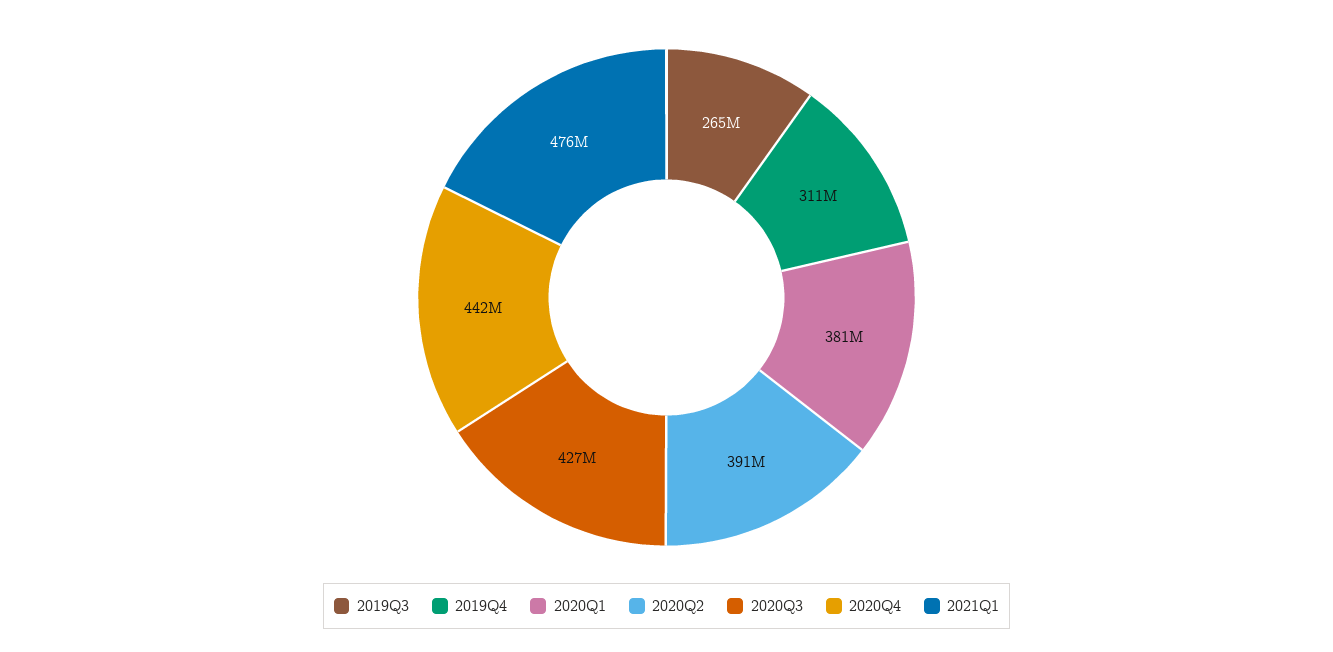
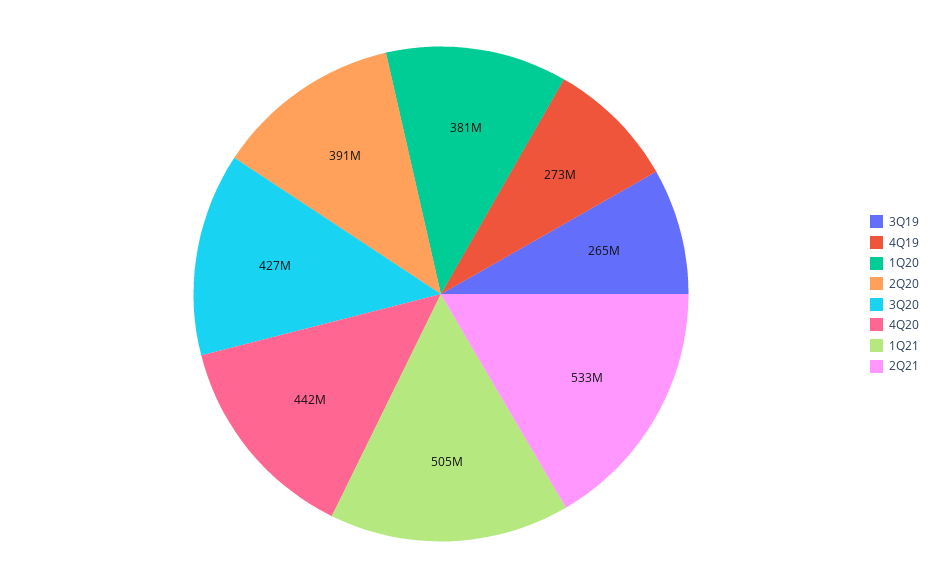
2019Q4: 311000000 -> 273000000
2021Q1: 476000000 -> 505000000
2Q21: none -> 533000000

